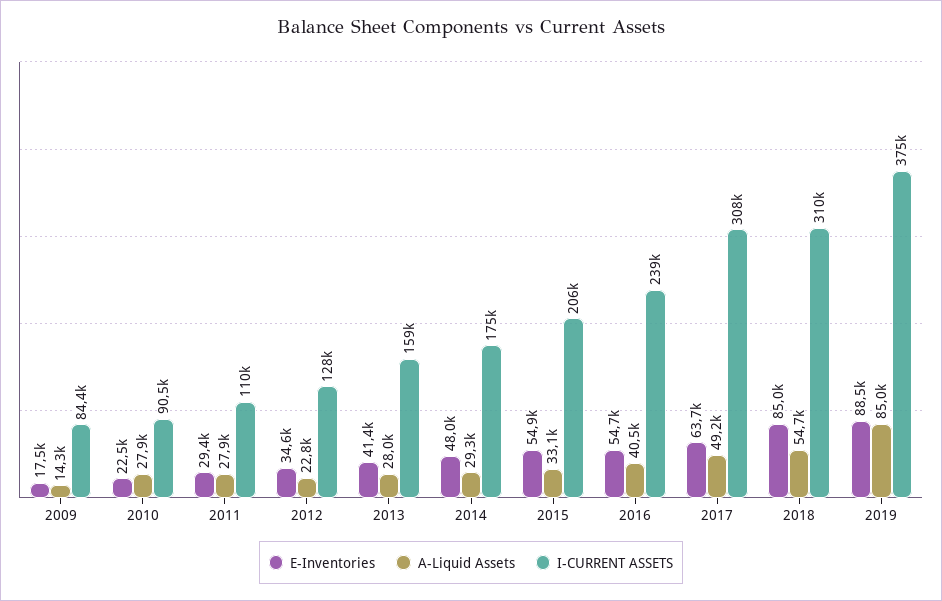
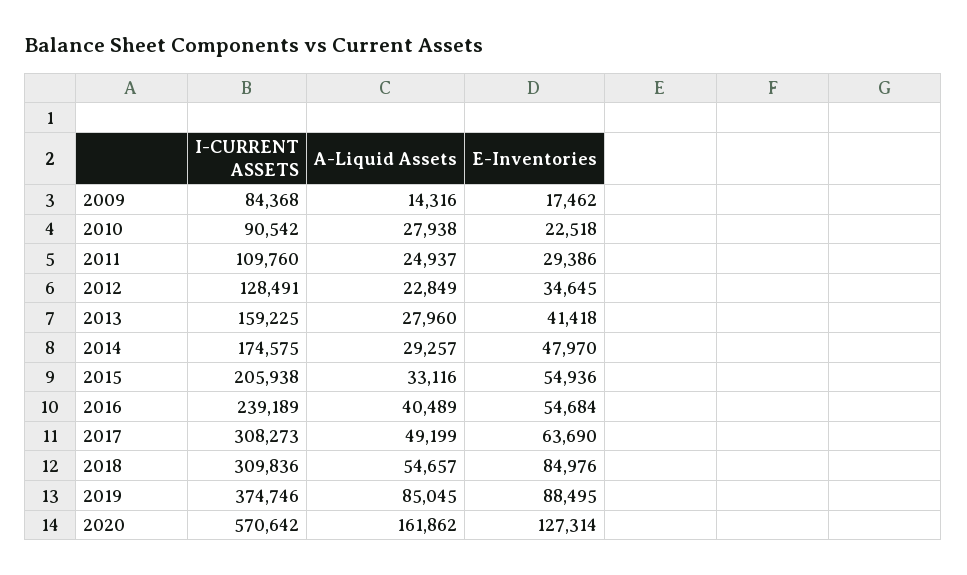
A-Liquid Assets, 2011: 27900 -> 24937
I-CURRENT ASSETS, 2020: none -> 570642
A-Liquid Assets, 2020: none -> 161862
E-Inventories, 2020: none -> 127314

